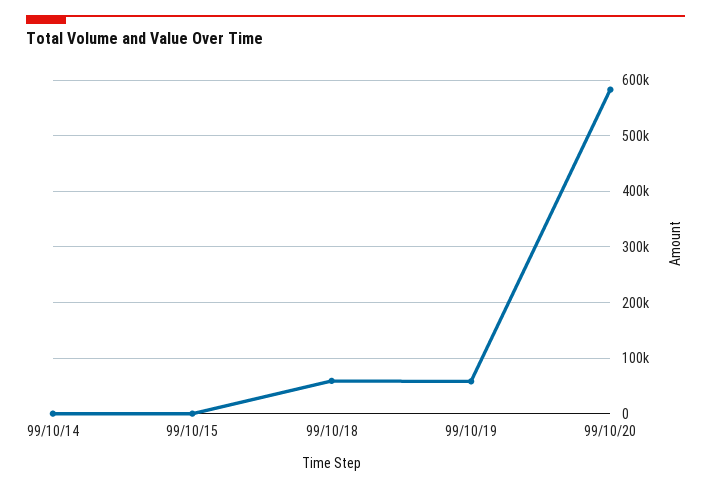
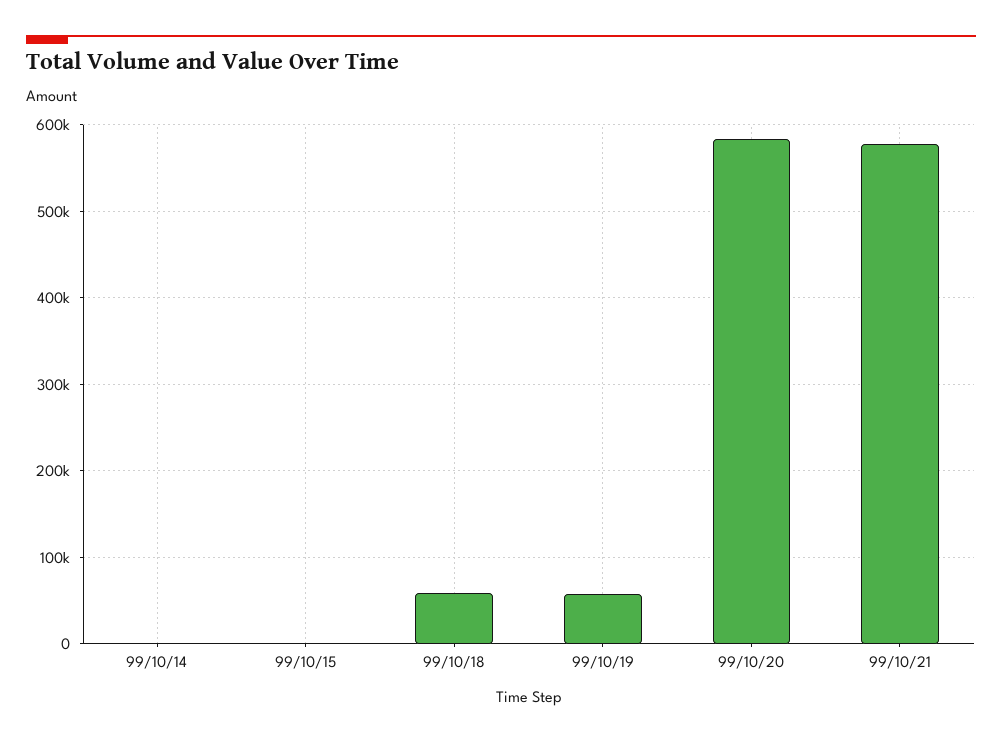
99/10/21: none -> 580000

